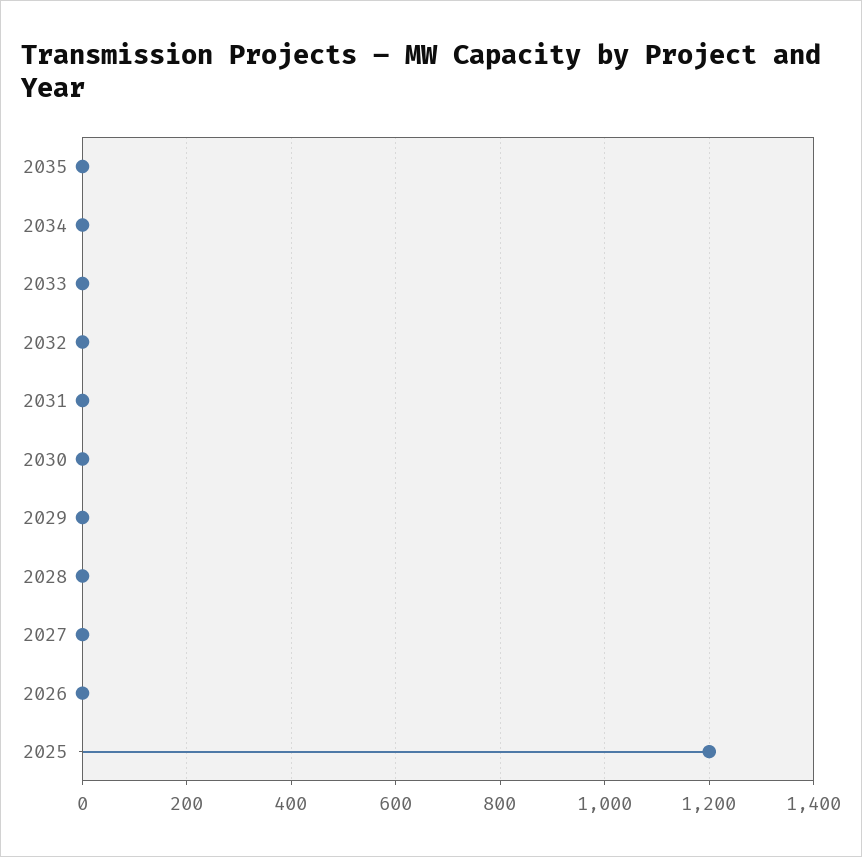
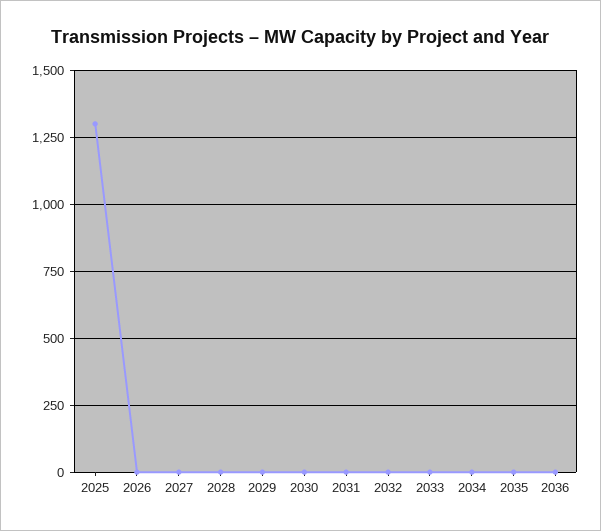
2025: 1200 -> 1300
2036: none -> 0

